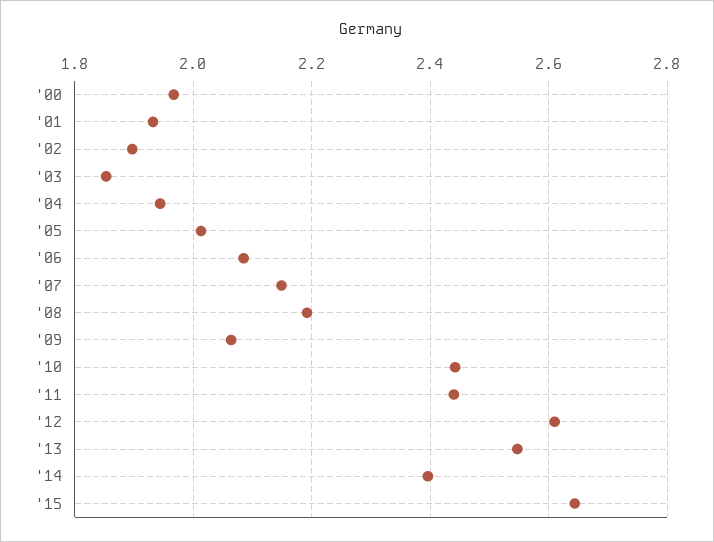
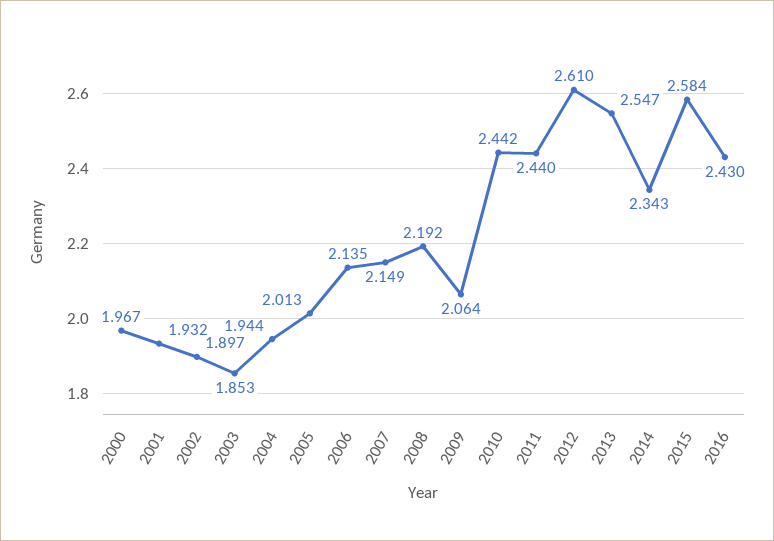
'06: 2.08 -> 2.135
'14: 2.4 -> 2.343
'15: 2.64 -> 2.584
2016: none -> 2.43

